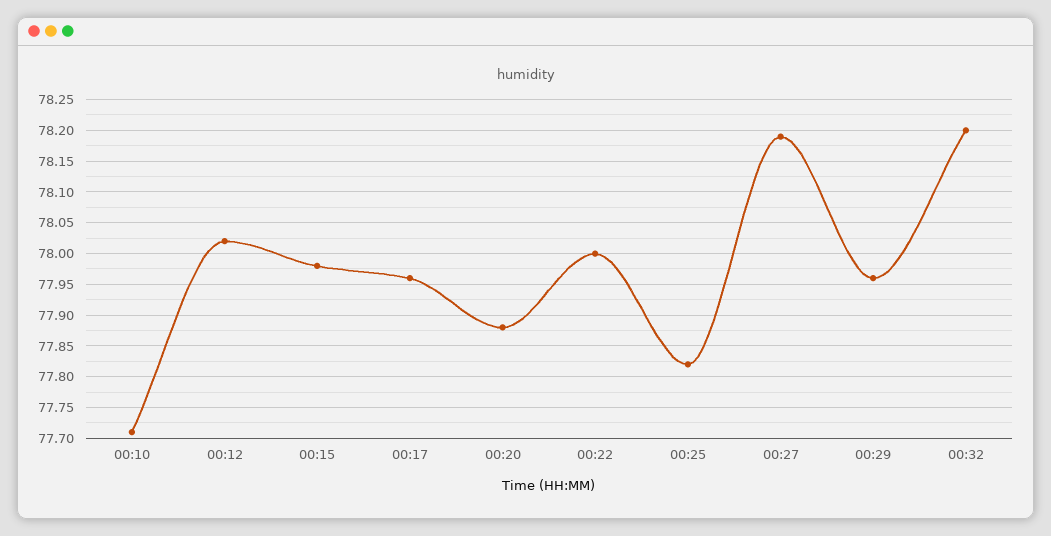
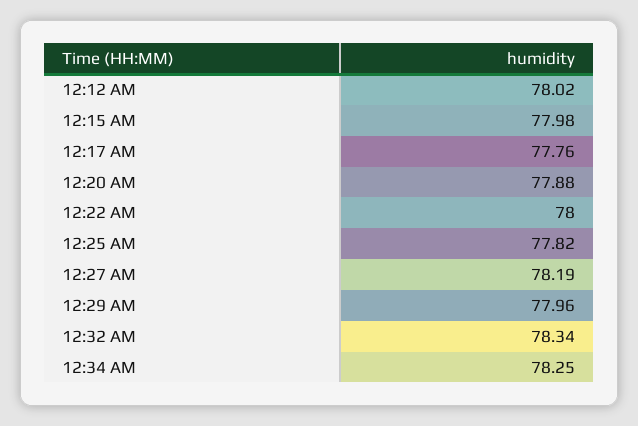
00:10: 77.71 -> none
00:17: 77.96 -> 77.76
00:32: 78.2 -> 78.34
12:34 AM: none -> 78.25

